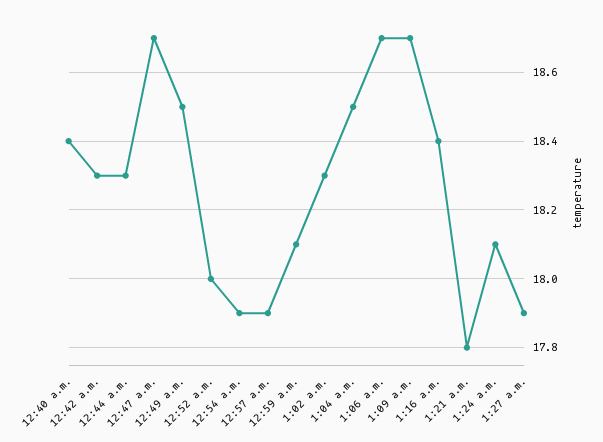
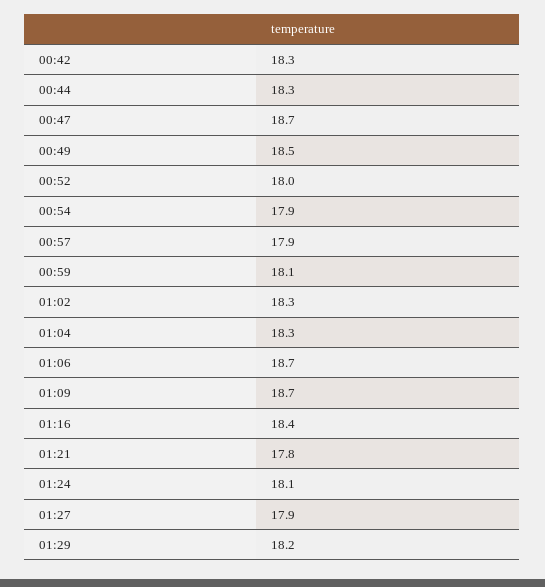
12:40 a.m.: 18.4 -> none
1:04 a.m.: 18.5 -> 18.3
01:29: none -> 18.2

